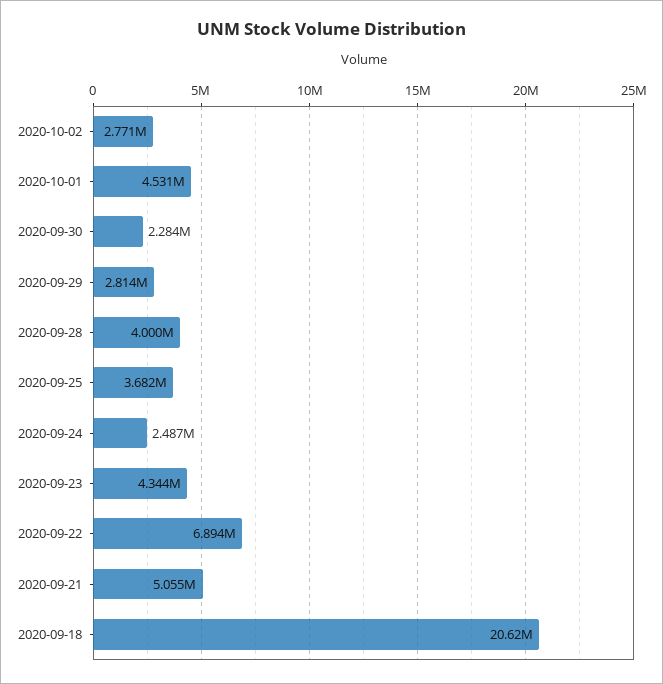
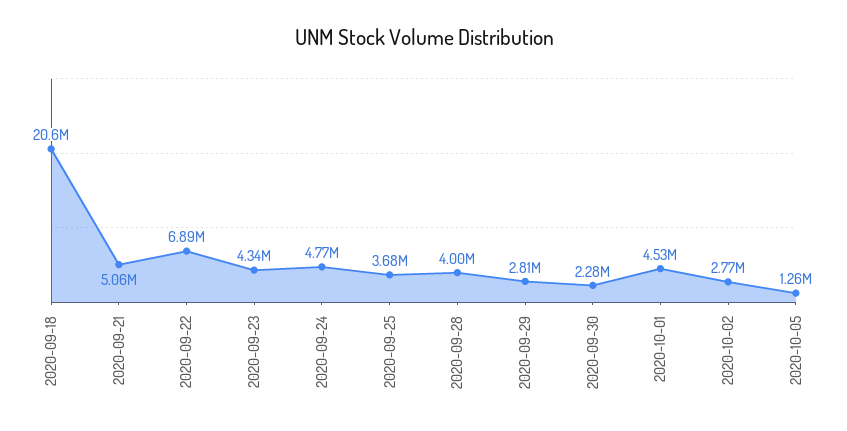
2020-09-24: 2487000 -> 4770000
2020-10-05: none -> 1260000

